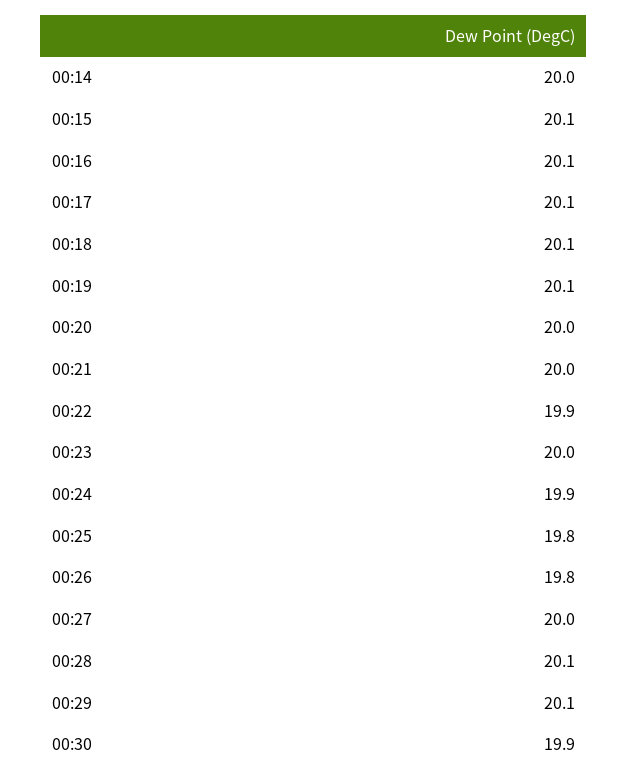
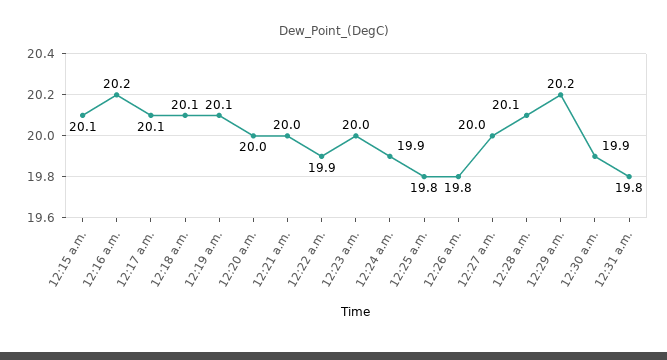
00:14: 20 -> none
00:16: 20.1 -> 20.2
00:29: 20.1 -> 20.2
12:31 a.m.: none -> 19.8

